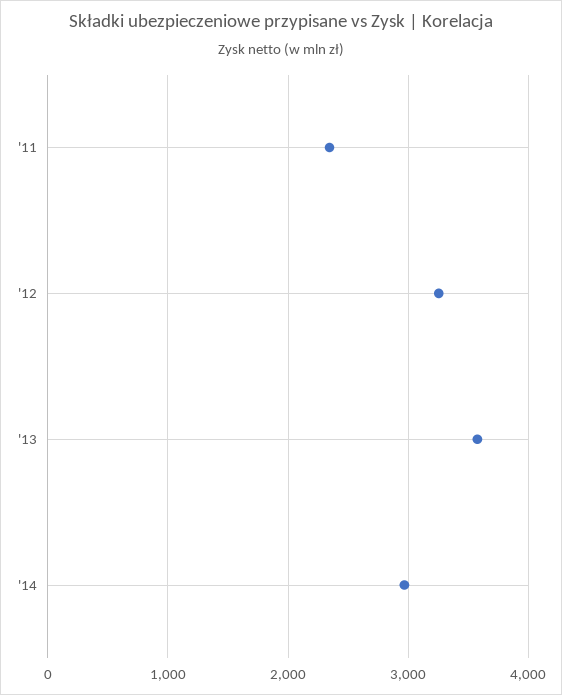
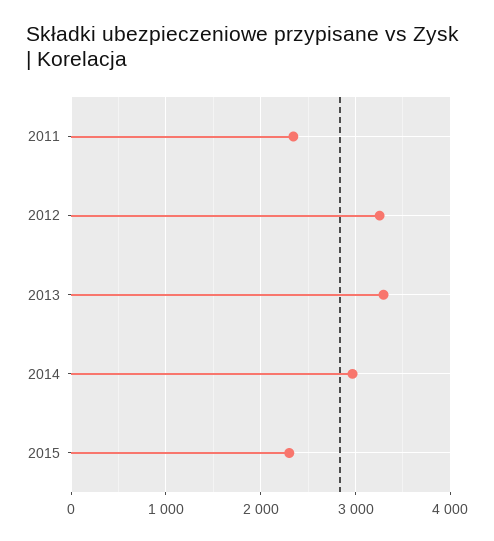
'13: 3600 -> 3300
2015: none -> 2300

